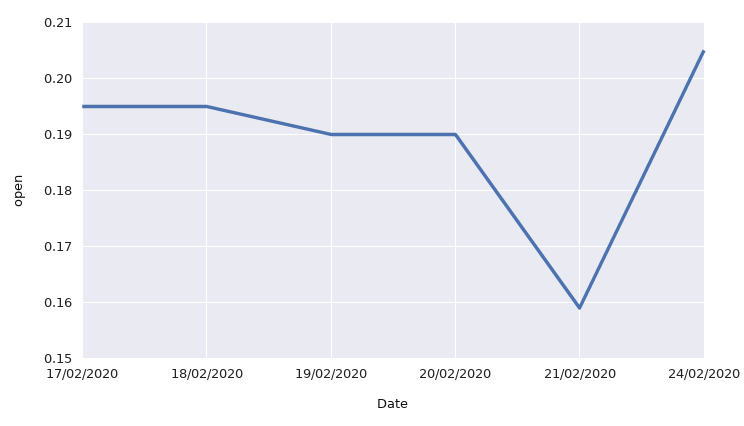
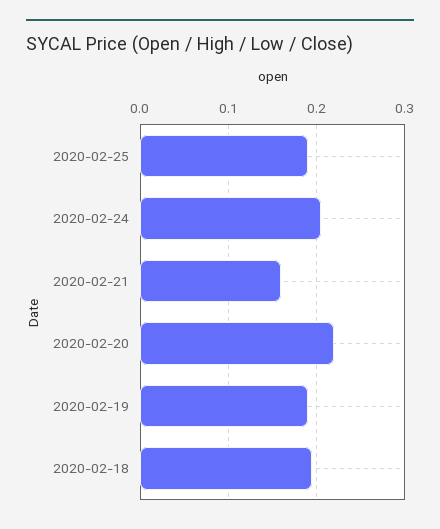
17/02/2020: 0.195 -> none
20/02/2020: 0.19 -> 0.22
2020-02-25: none -> 0.19

